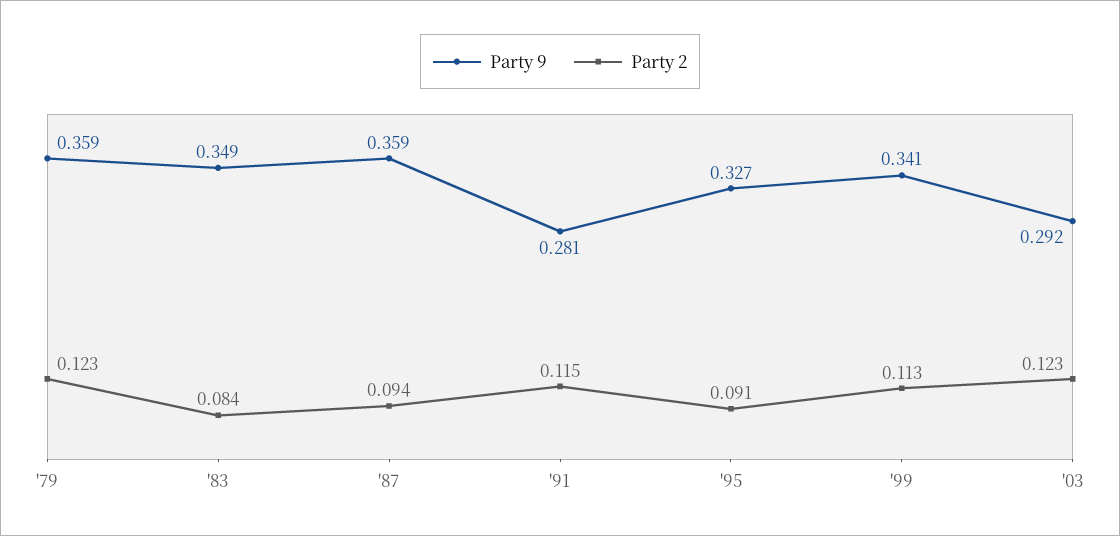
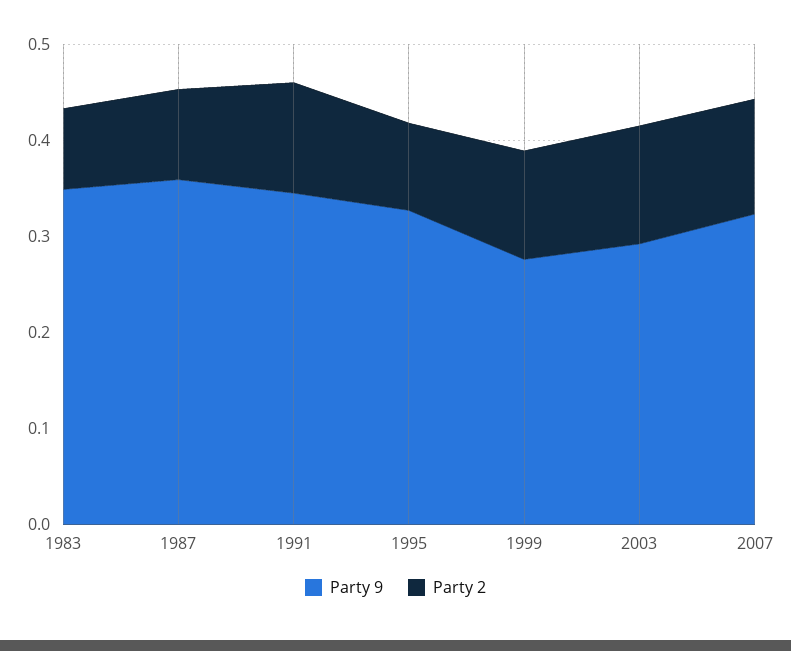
Party 9, '79: 0.359 -> none
Party 2, '79: 0.123 -> none
Party 9, '91: 0.281 -> 0.34
Party 9, '99: 0.341 -> 0.28
Party 9, 2007: none -> 0.32
Party 2, 2007: none -> 0.12

